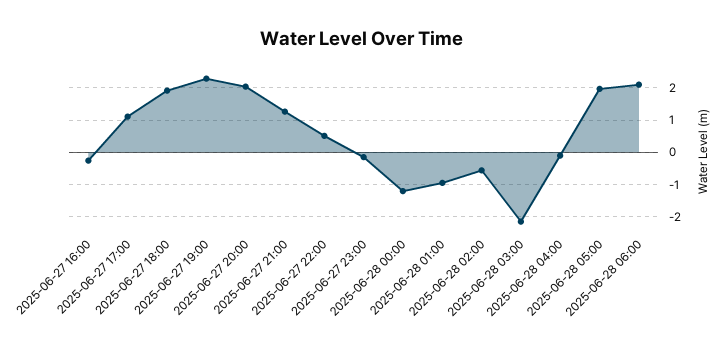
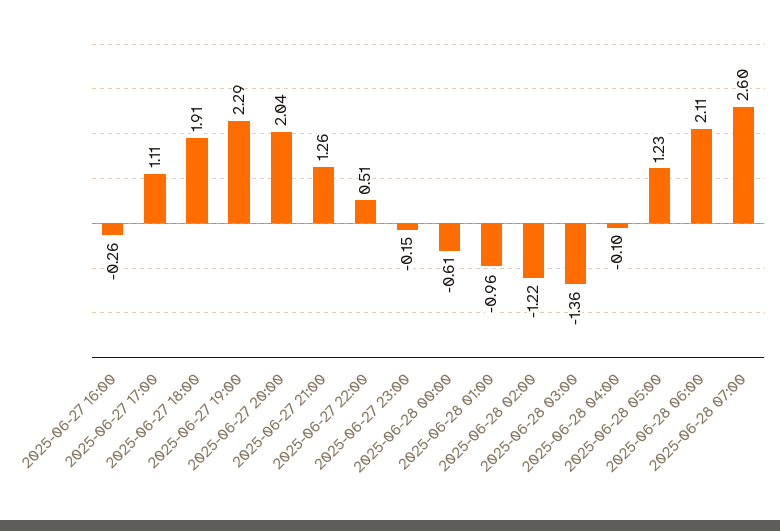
2025-06-28 00:00: -1.2 -> -0.61
2025-06-28 02:00: -0.6 -> -1.22
2025-06-28 03:00: -2.2 -> -1.36
2025-06-28 05:00: 2 -> 1.23
2025-06-28 07:00: none -> 2.6

